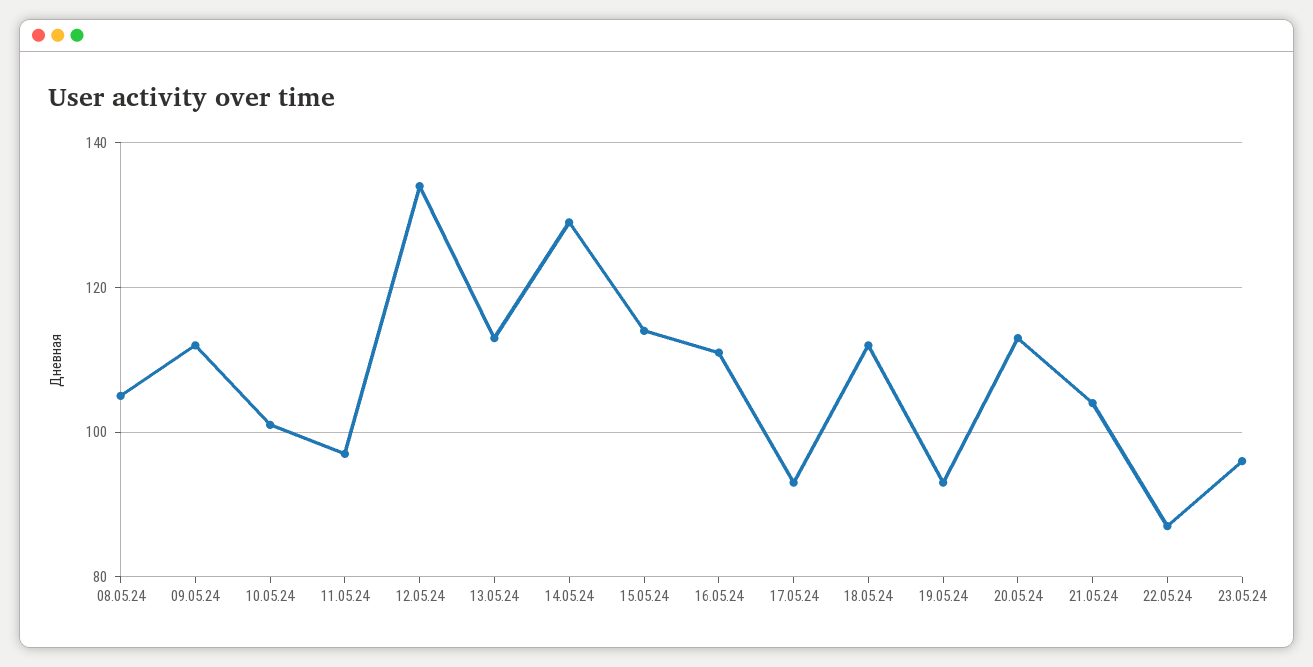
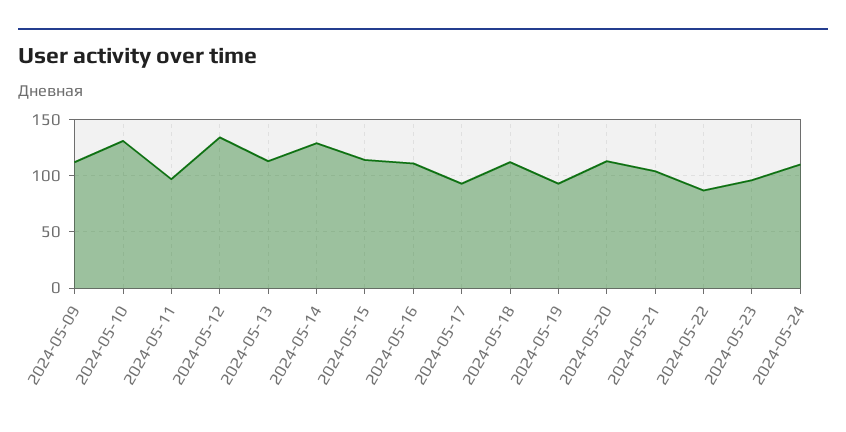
08.05.24: 105 -> none
10.05.24: 100 -> 130
2024-05-24: none -> 110

